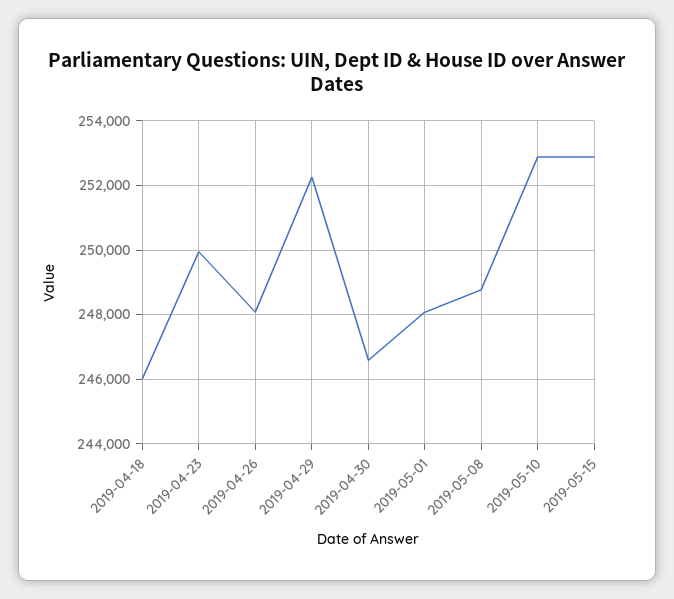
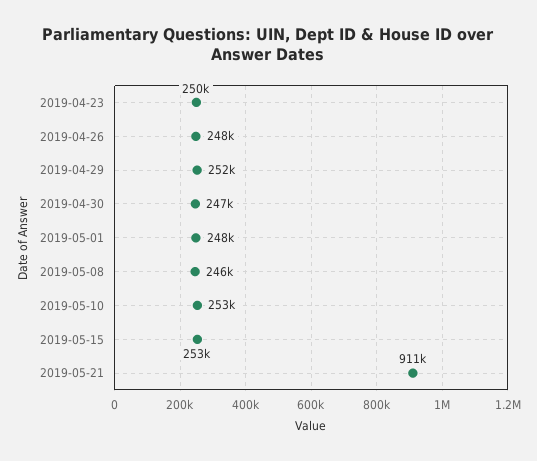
2019-04-18: 246000 -> none
2019-05-08: 248800 -> 246000
2019-05-21: none -> 911000

